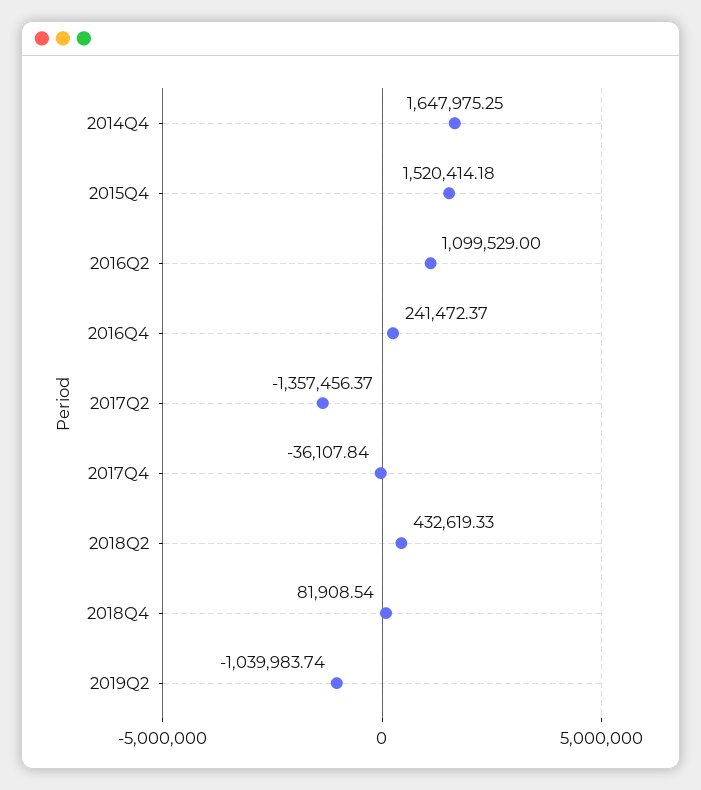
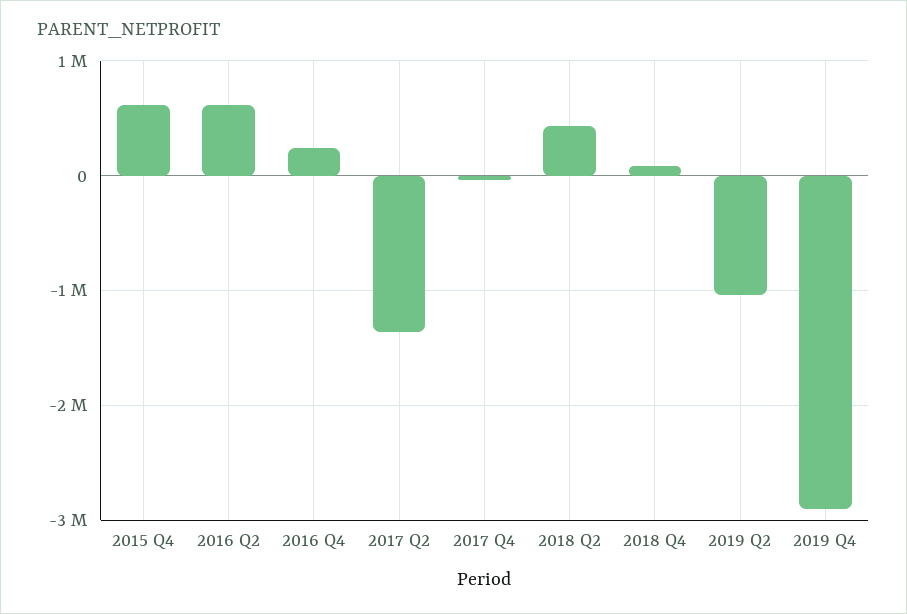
2014Q4: 1647975.25 -> none
2015Q4: 1520414.18 -> 600000
2016Q2: 1099529 -> 600000
2019 Q4: none -> -2900000

